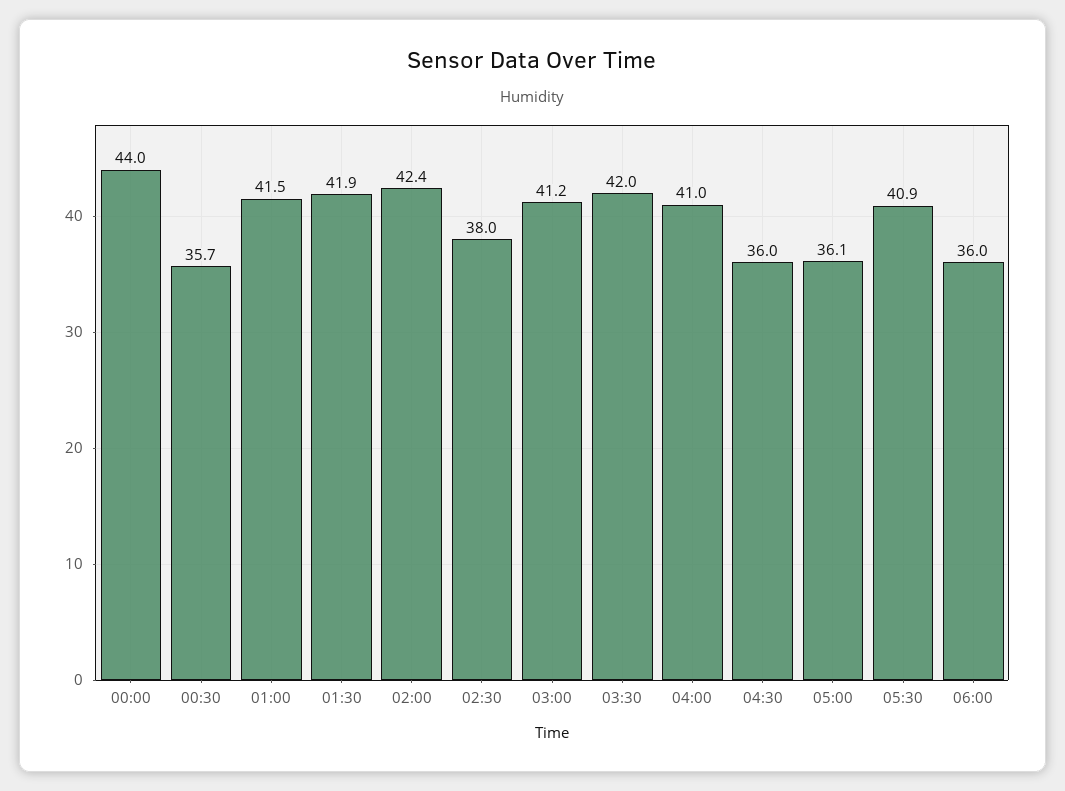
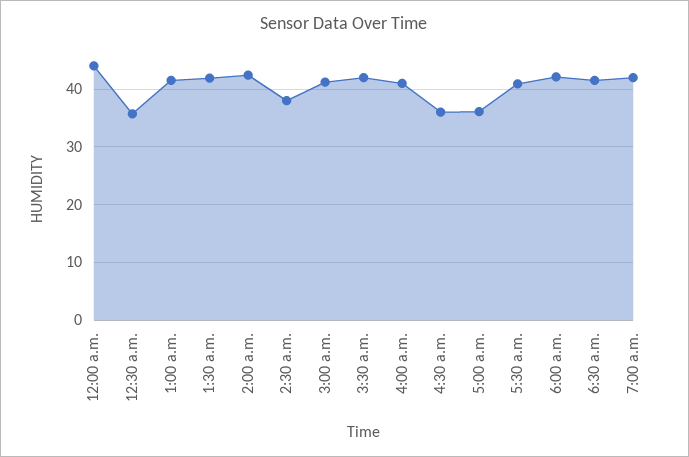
06:00: 36 -> 42
6:30 a.m.: none -> 42
7:00 a.m.: none -> 42

